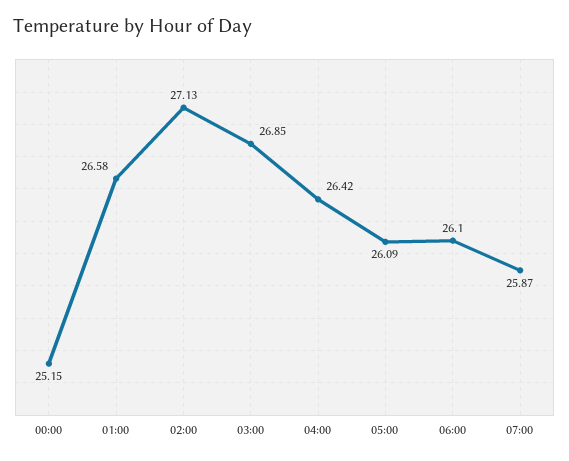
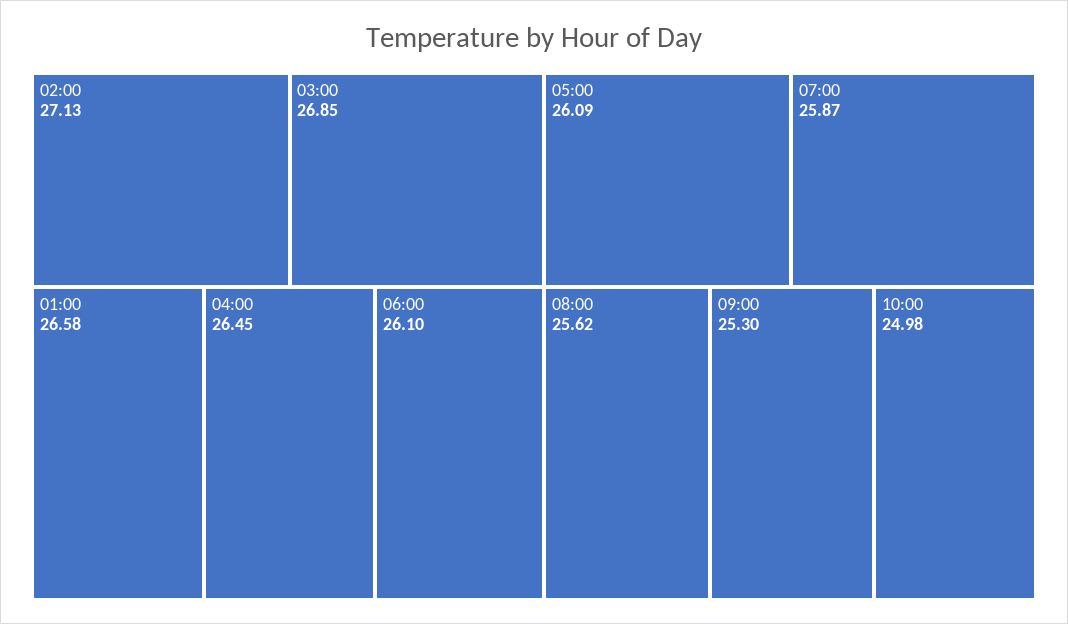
00:00: 25.15 -> none
04:00: 26.42 -> 26.45
08:00: none -> 25.62
09:00: none -> 25.3
10:00: none -> 24.98

